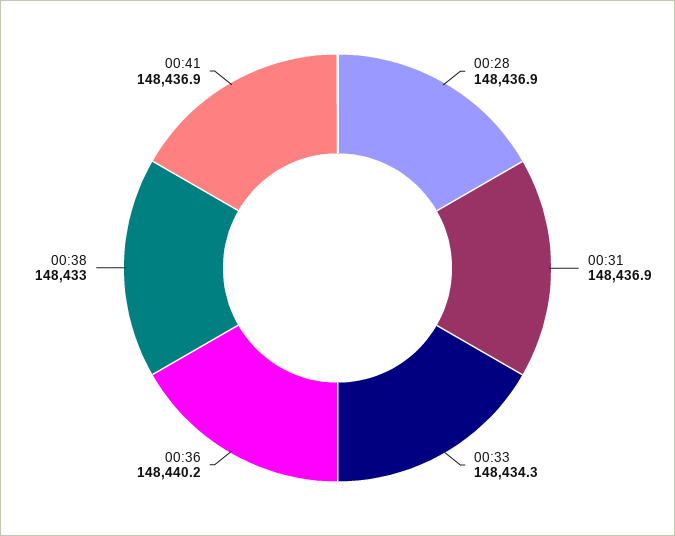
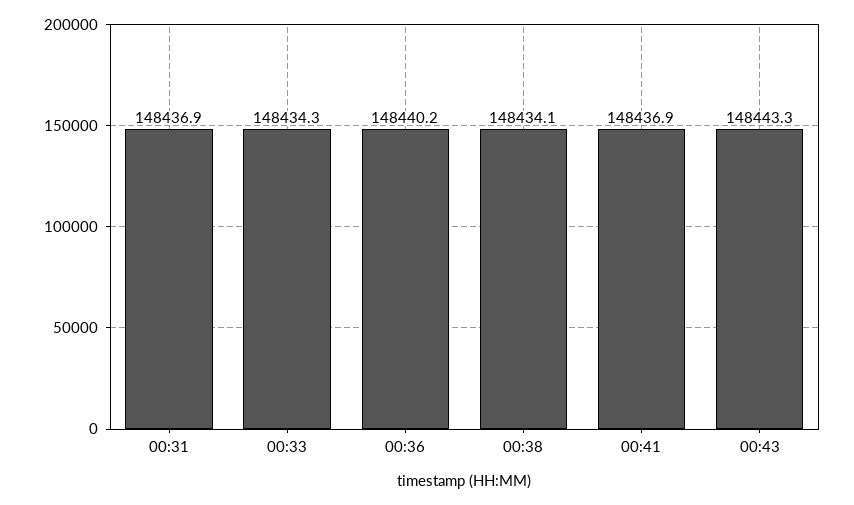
00:28: 148436.9 -> none
00:38: 148433 -> 148434.1
00:43: none -> 148443.3

